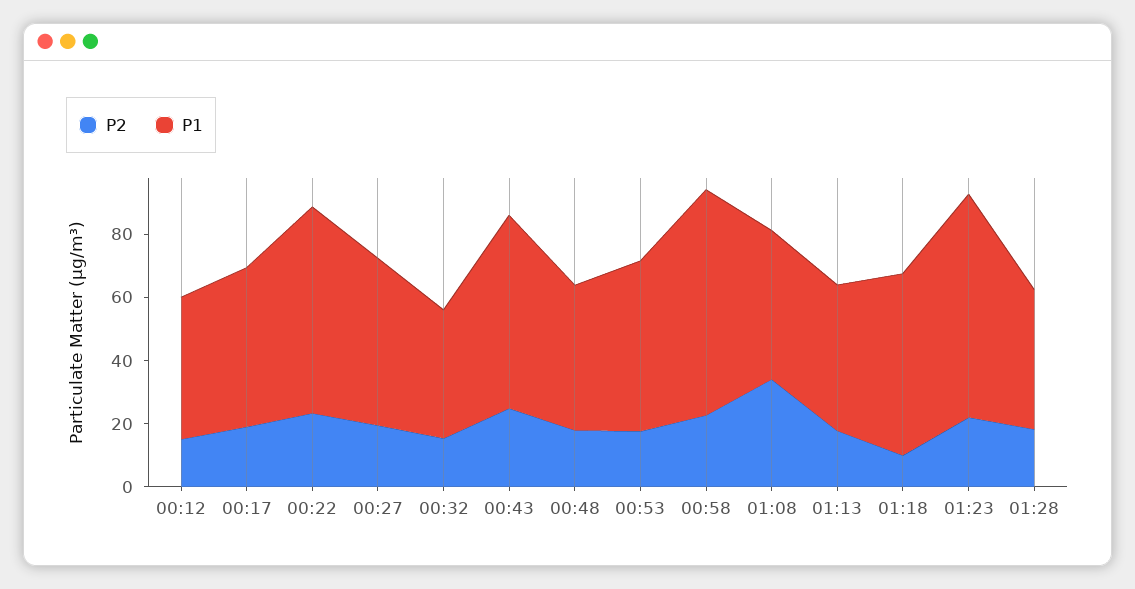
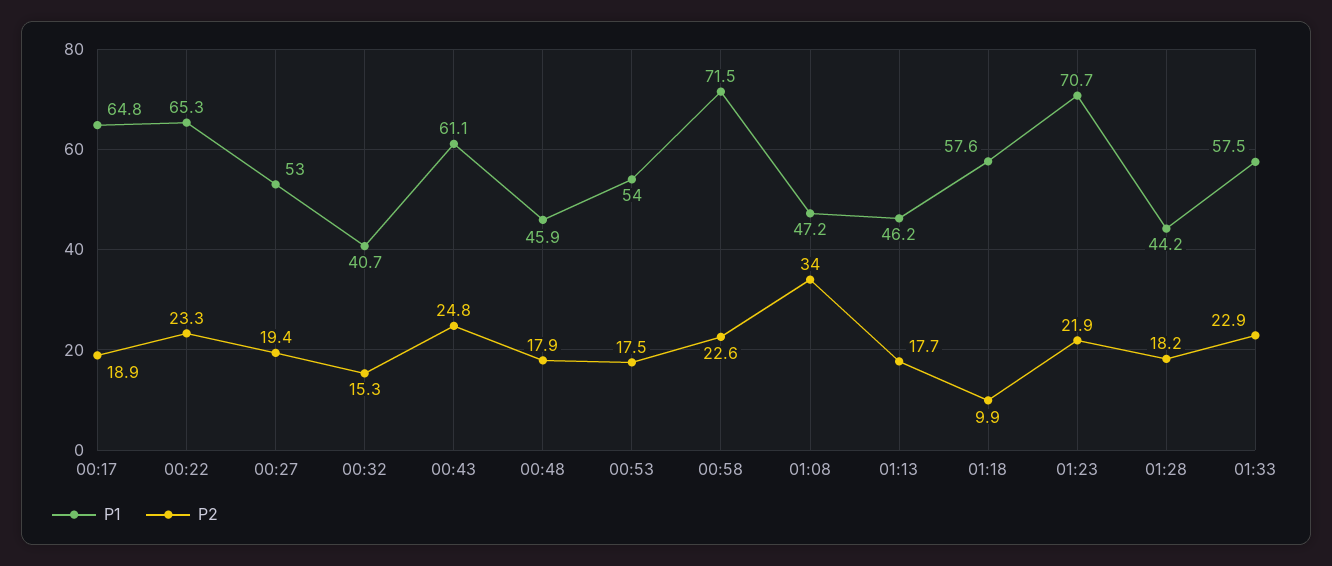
P2, 00:12: 15 -> none
P1, 00:12: 45 -> none
P1, 00:17: 50 -> 64.8
P1, 01:33: none -> 57.5
P2, 01:33: none -> 22.9

